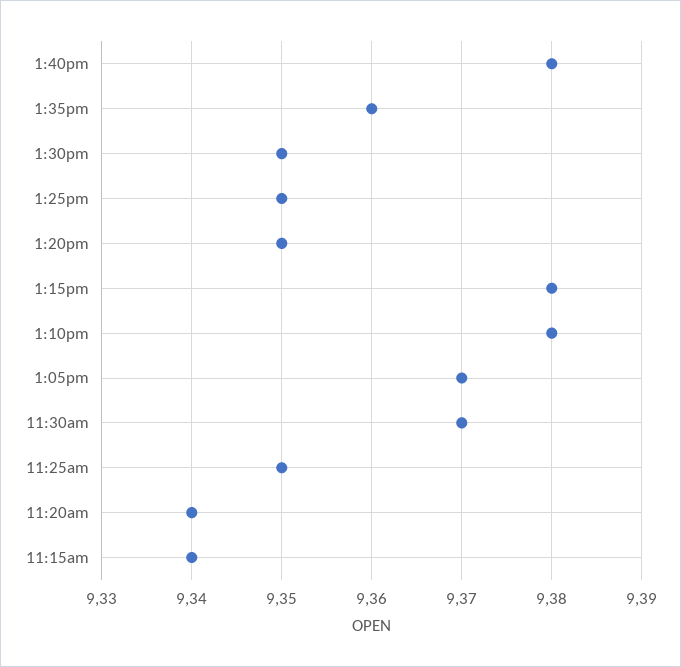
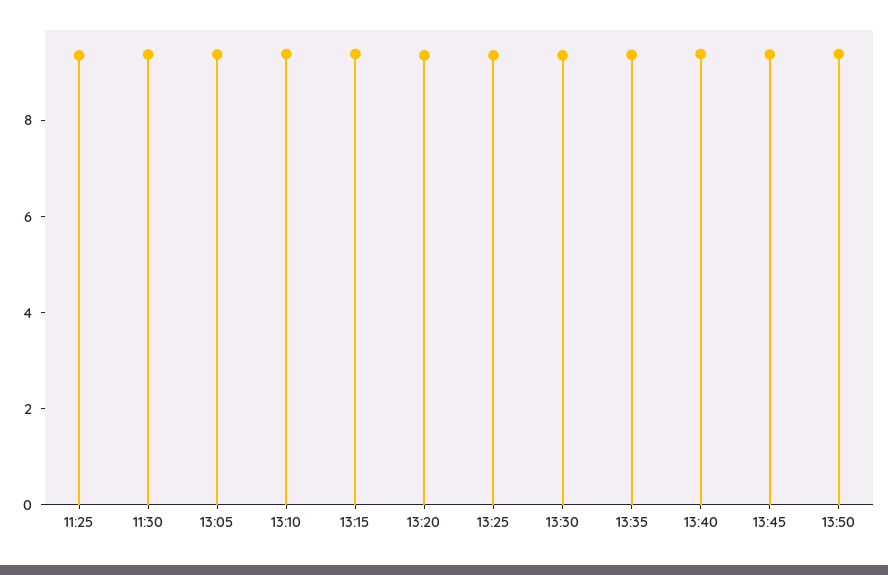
11:20am: 9.34 -> none
11:15am: 9.34 -> none
13:45: none -> 9.5
13:50: none -> 9.5

